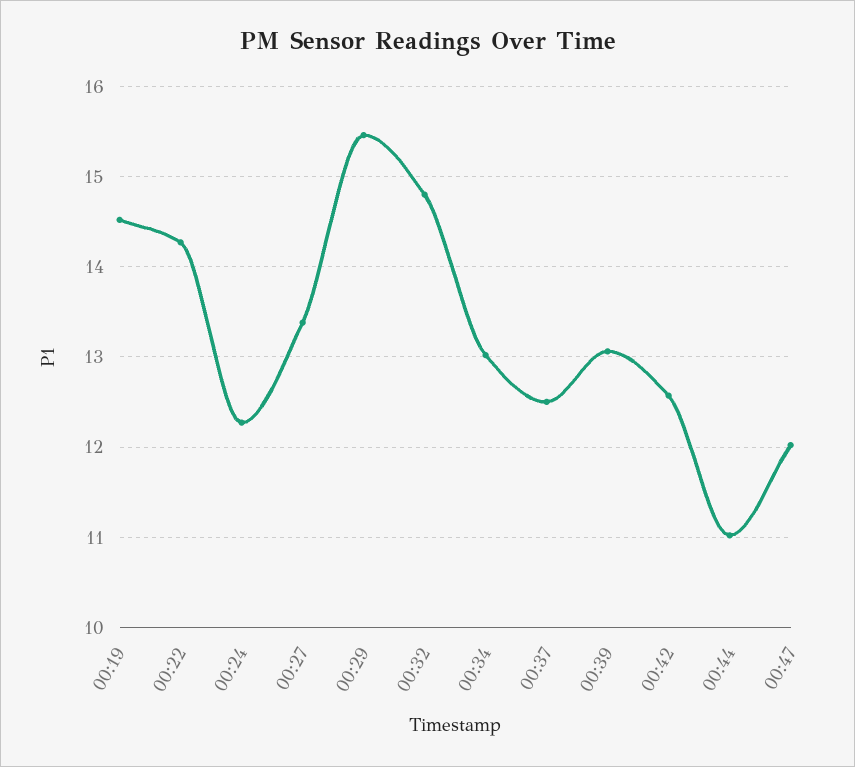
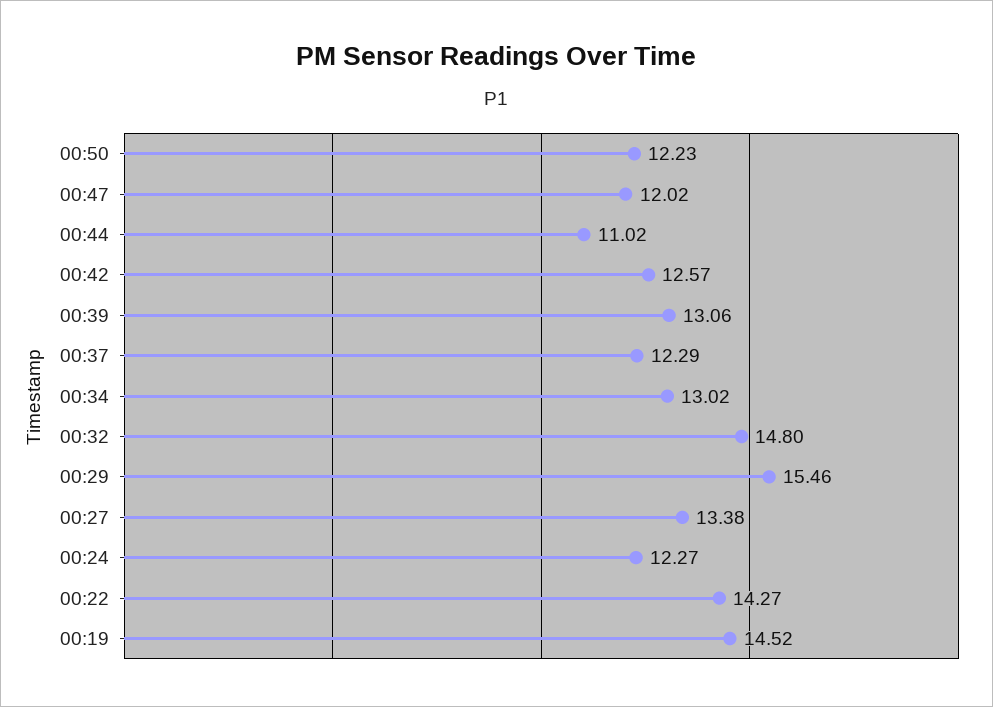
00:37: 12.5 -> 12.29
00:50: none -> 12.23

